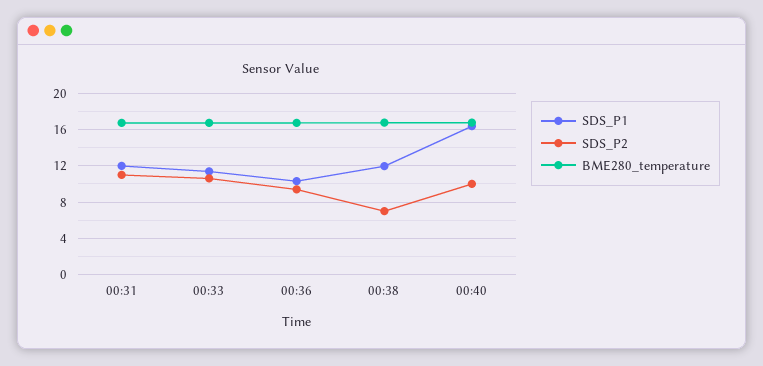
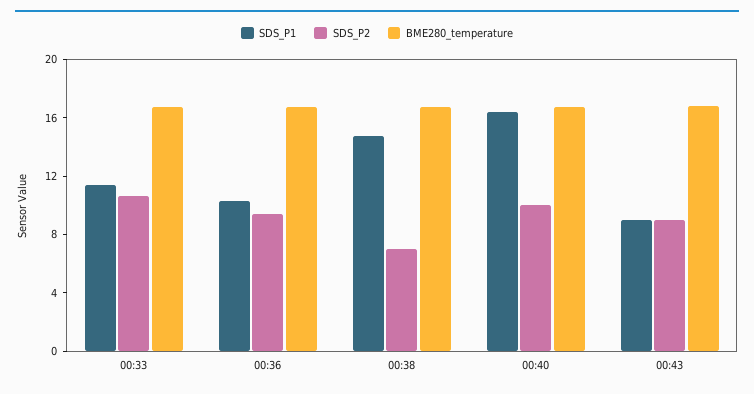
SDS_P1, 00:31: 12 -> none
SDS_P2, 00:31: 11 -> none
BME280_temperature, 00:31: 17 -> none
SDS_P1, 00:38: 12 -> 15
SDS_P1, 00:43: none -> 9
SDS_P2, 00:43: none -> 9
BME280_temperature, 00:43: none -> 17

